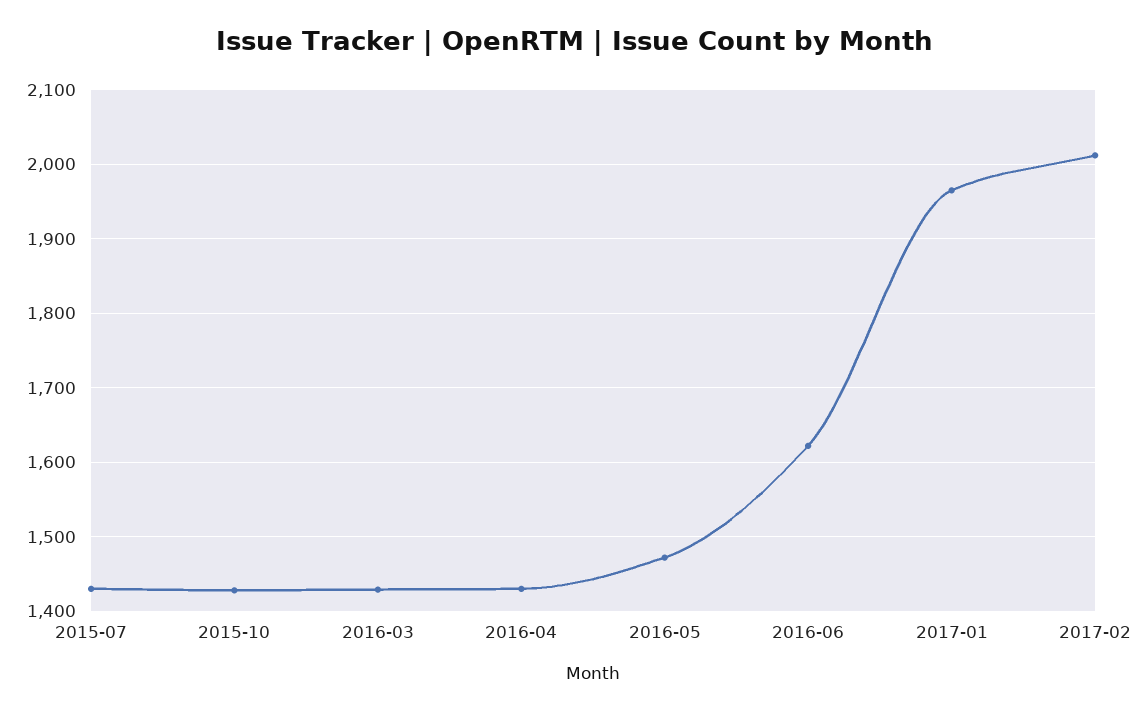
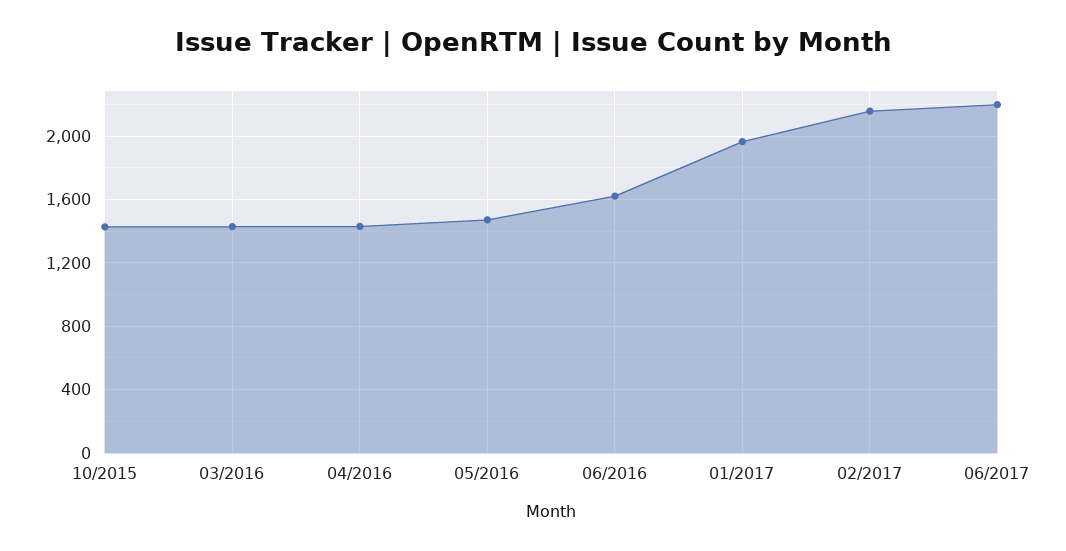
2015-07: 1430 -> none
2017-02: 2010 -> 2150
06/2017: none -> 2200

